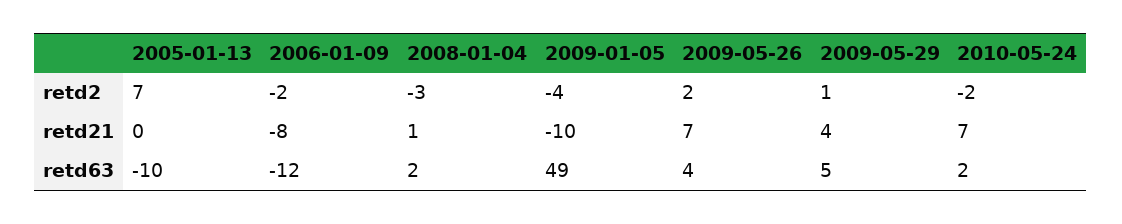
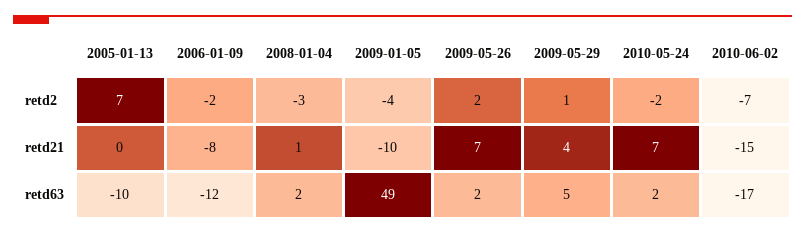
2009-05-26, retd63: 4 -> 2
2010-06-02, retd2: none -> -7
2010-06-02, retd21: none -> -15
2010-06-02, retd63: none -> -17

